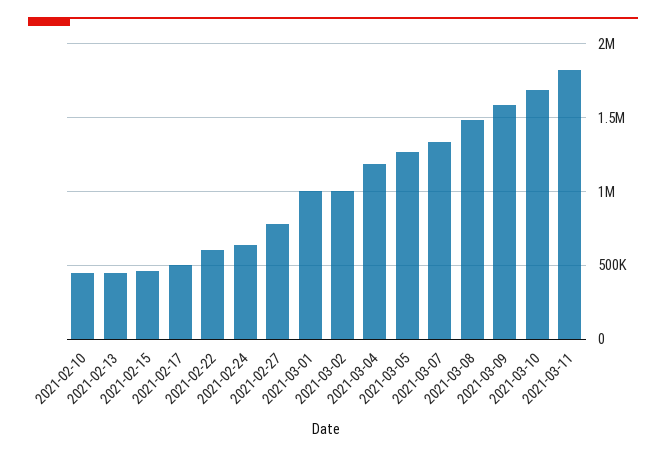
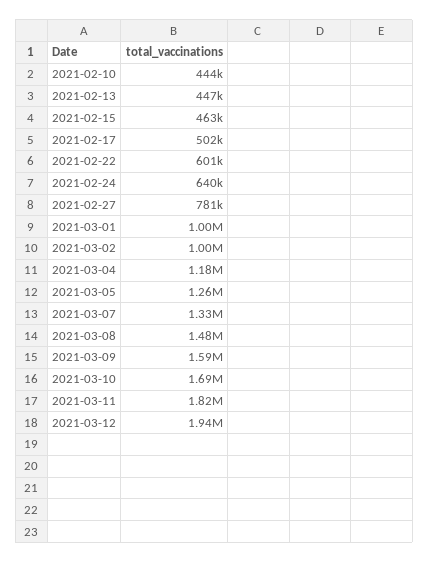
2021-03-12: none -> 1940000

